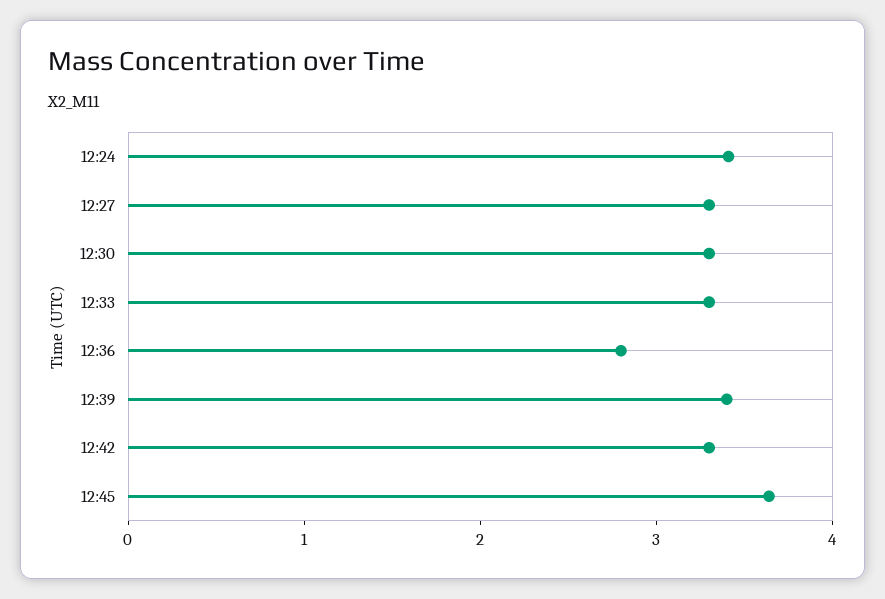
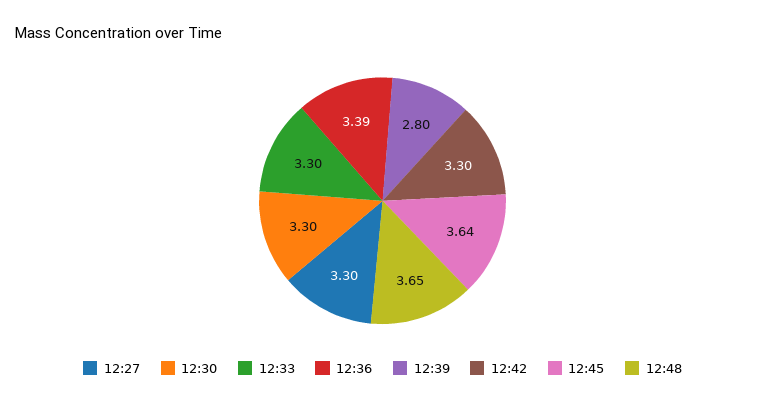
12:24: 3.4 -> none
12:36: 2.8 -> 3.39
12:39: 3.4 -> 2.8
12:48: none -> 3.65

